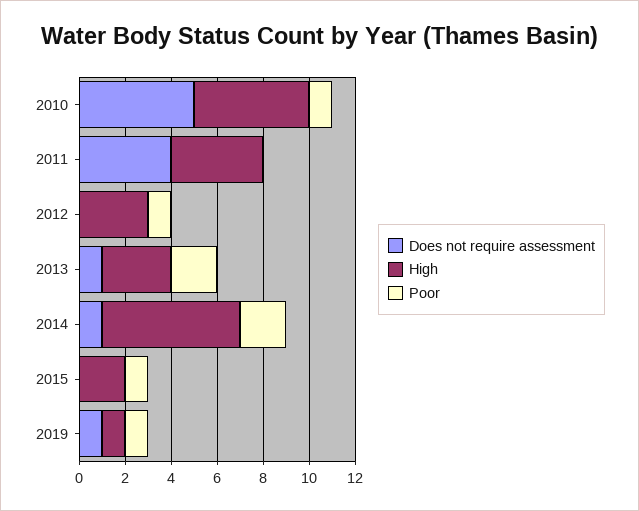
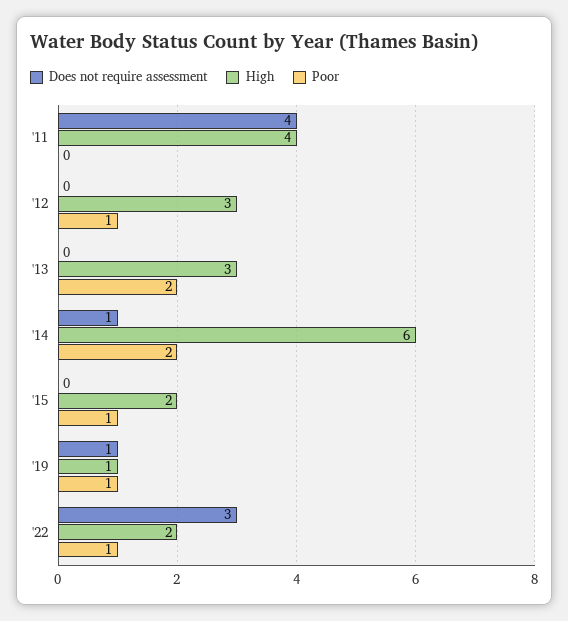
Does not require assessment, 2010: 5 -> none
High, 2010: 5 -> none
Poor, 2010: 1 -> none
Does not require assessment, 2013: 1 -> 0
Does not require assessment, '22: none -> 3
High, '22: none -> 2
Poor, '22: none -> 1

